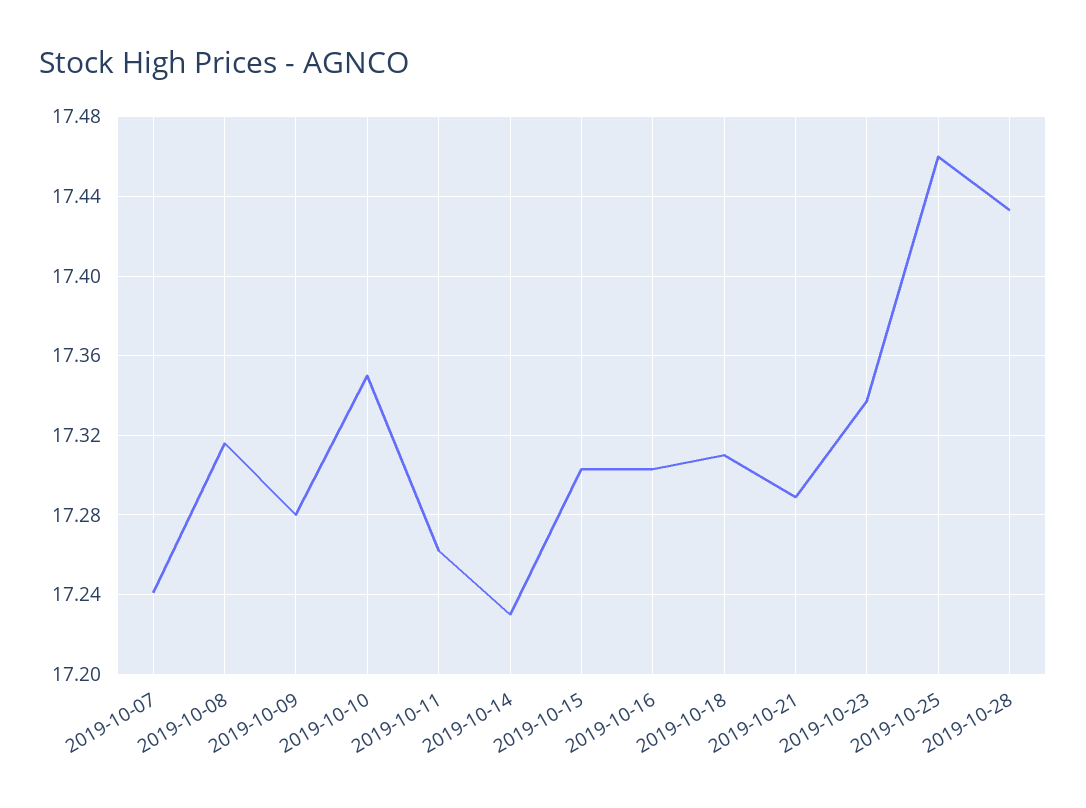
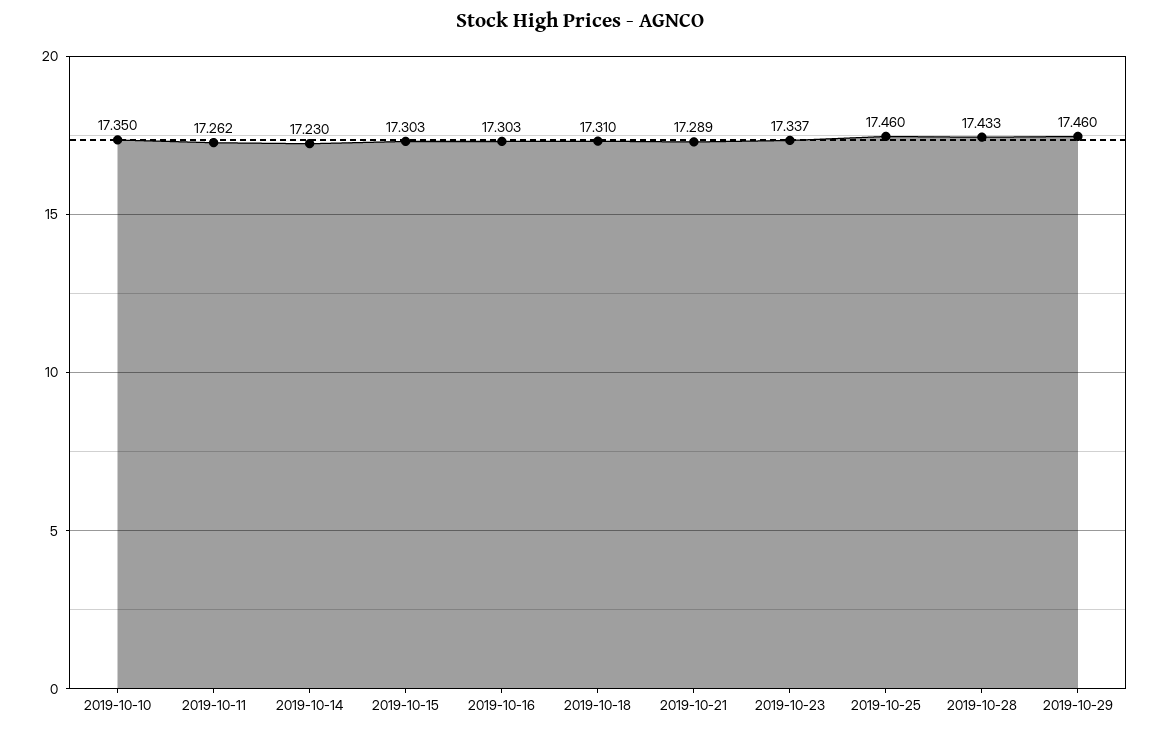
2019-10-07: 17.24 -> none
2019-10-08: 17.315 -> none
2019-10-09: 17.28 -> none
2019-10-29: none -> 17.46

